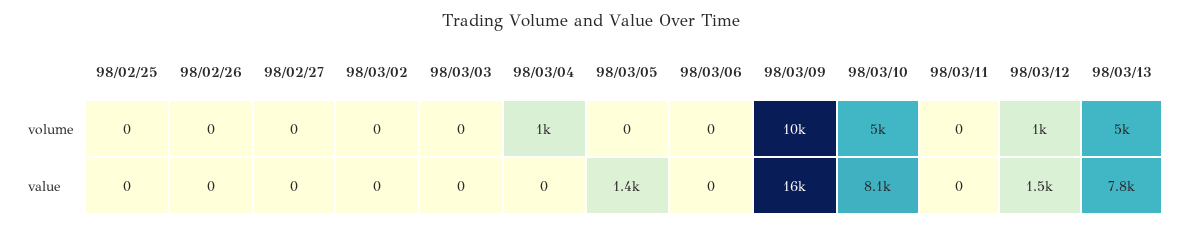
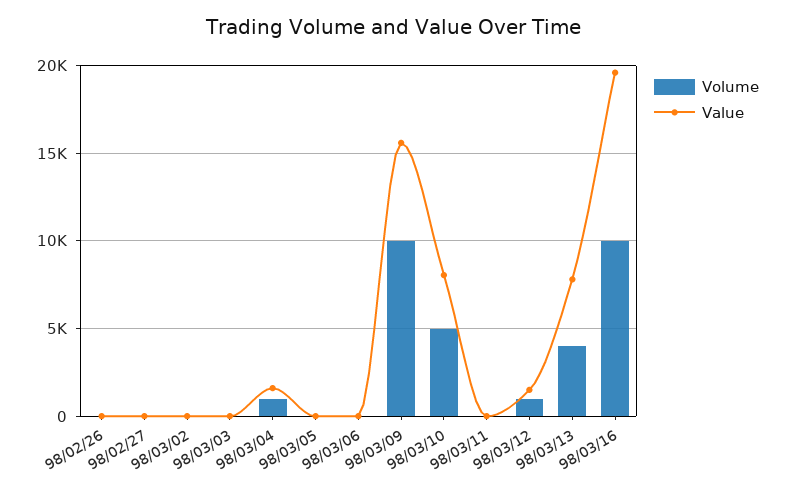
volume, 98/02/25: 0 -> none
volume, 98/03/13: 5000 -> 4000
value, 98/02/25: 0 -> none
value, 98/03/04: 0 -> 1500
value, 98/03/05: 1400 -> 0
volume, 98/03/16: none -> 10000
value, 98/03/16: none -> 19500

